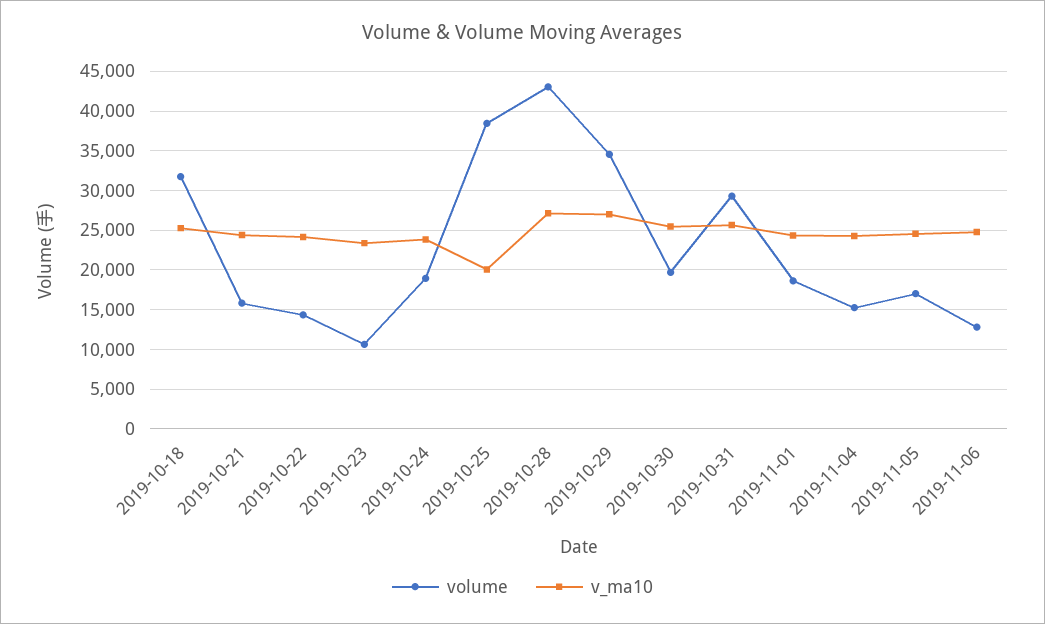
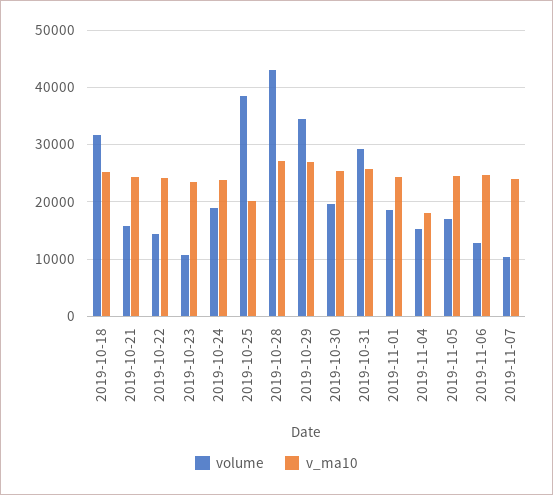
v_ma10, 2019-11-04: 24000 -> 18000
volume, 2019-11-07: none -> 10000
v_ma10, 2019-11-07: none -> 24000

